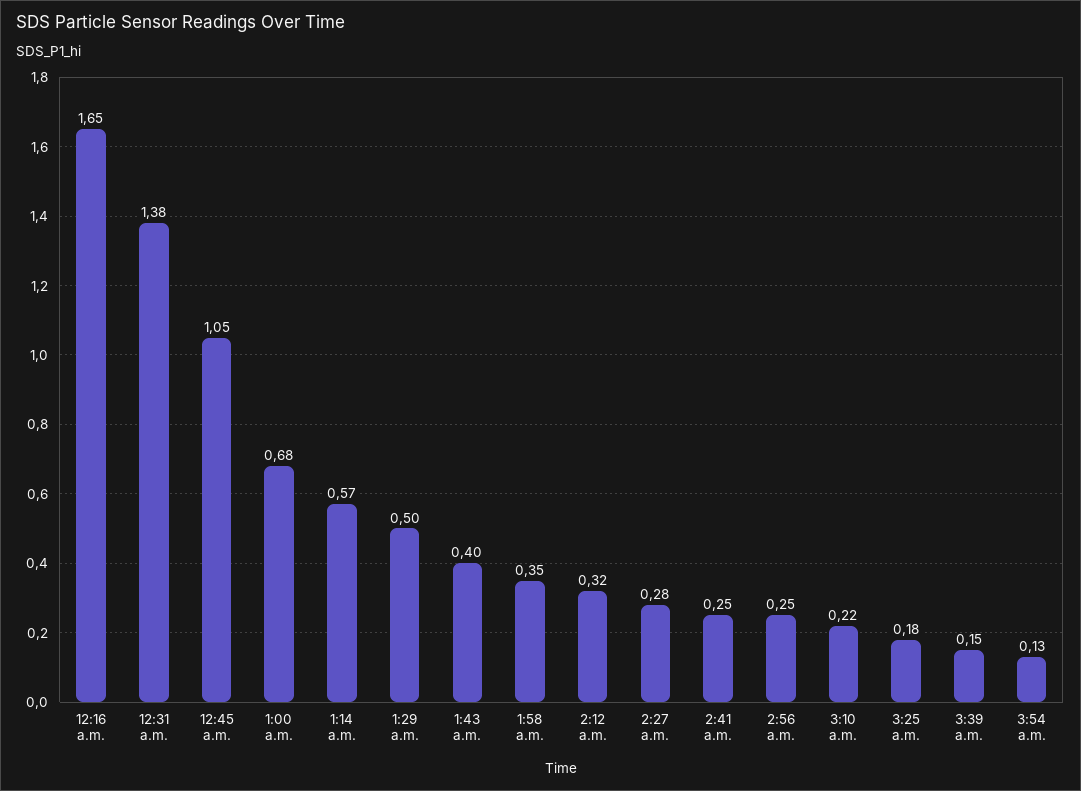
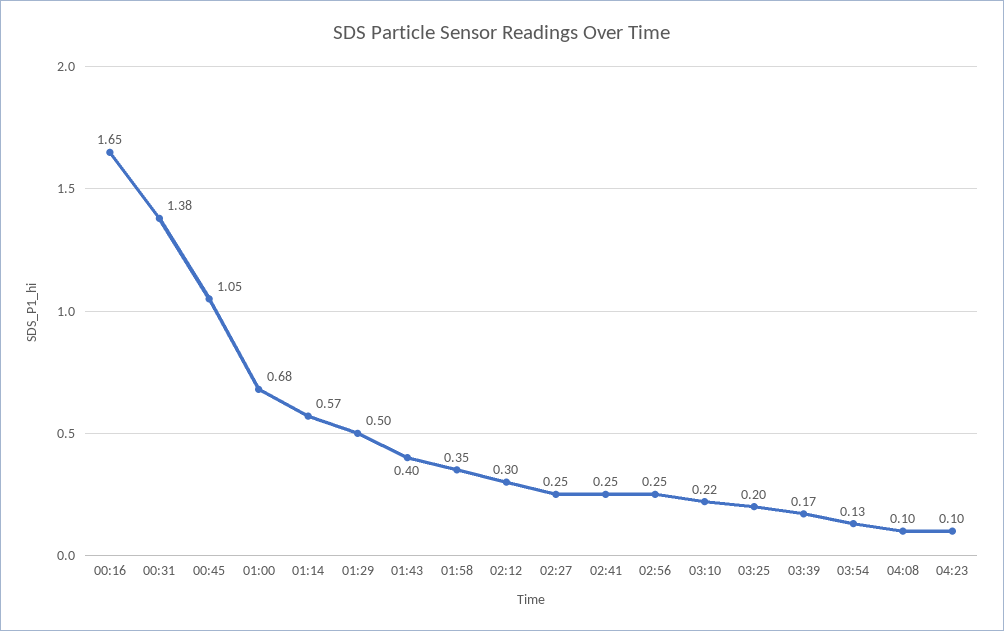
2:12 a.m.: 0.32 -> 0.3
2:27 a.m.: 0.28 -> 0.25
3:25 a.m.: 0.18 -> 0.2
3:39 a.m.: 0.15 -> 0.17
04:08: none -> 0.1
04:23: none -> 0.1

